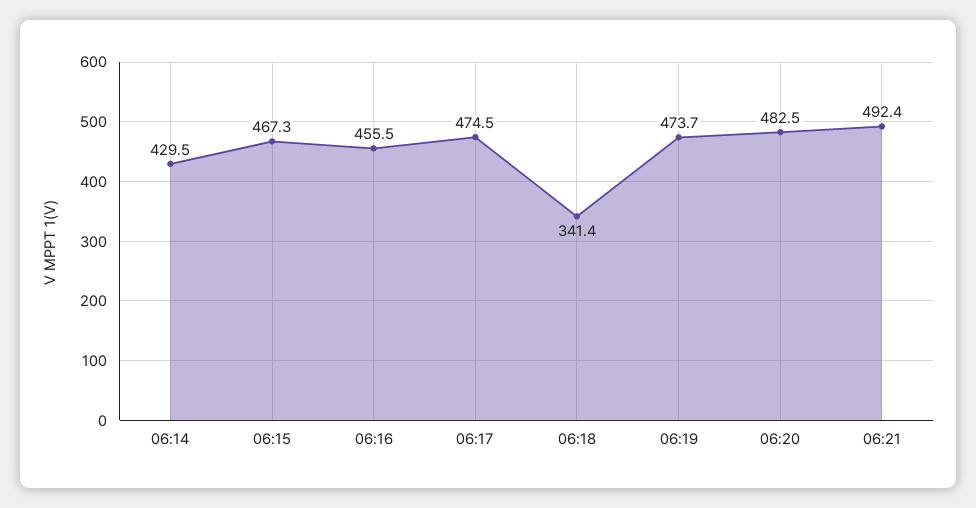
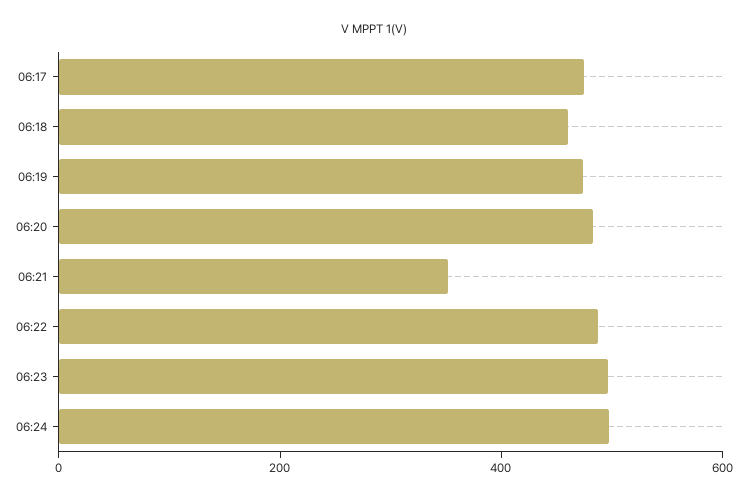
06:14: 429.5 -> none
06:15: 467.3 -> none
06:16: 455.5 -> none
06:18: 341.4 -> 450
06:21: 492.4 -> 350
06:22: none -> 500
06:23: none -> 500
06:24: none -> 500

